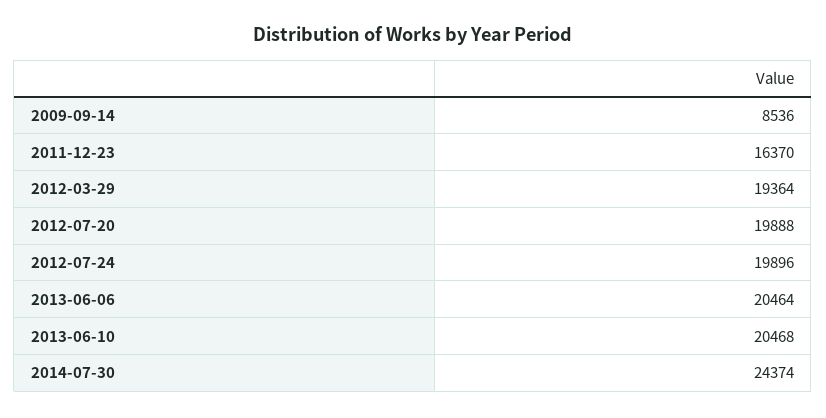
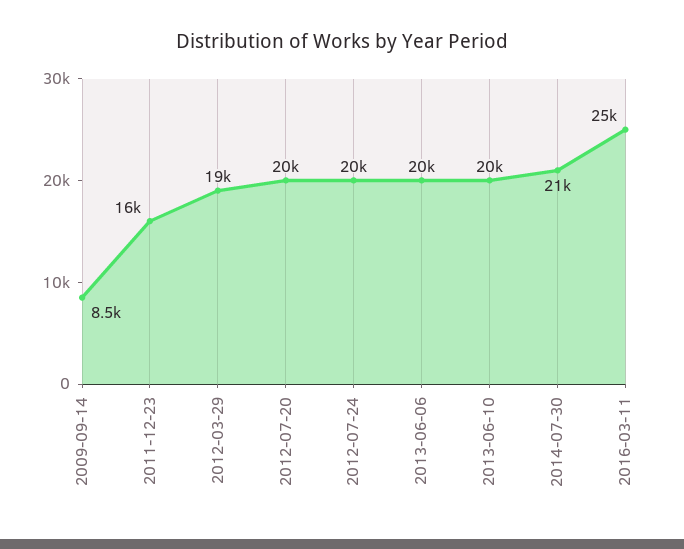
2014-07-30: 24374 -> 21000
2016-03-11: none -> 25000

